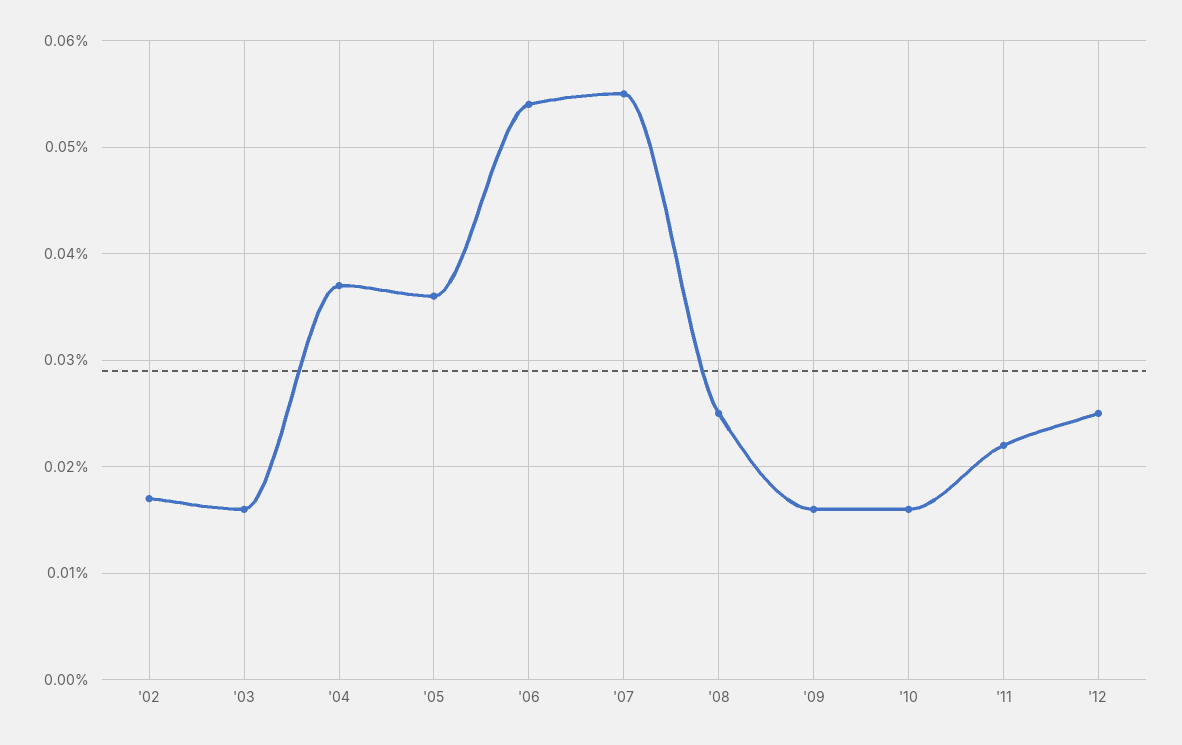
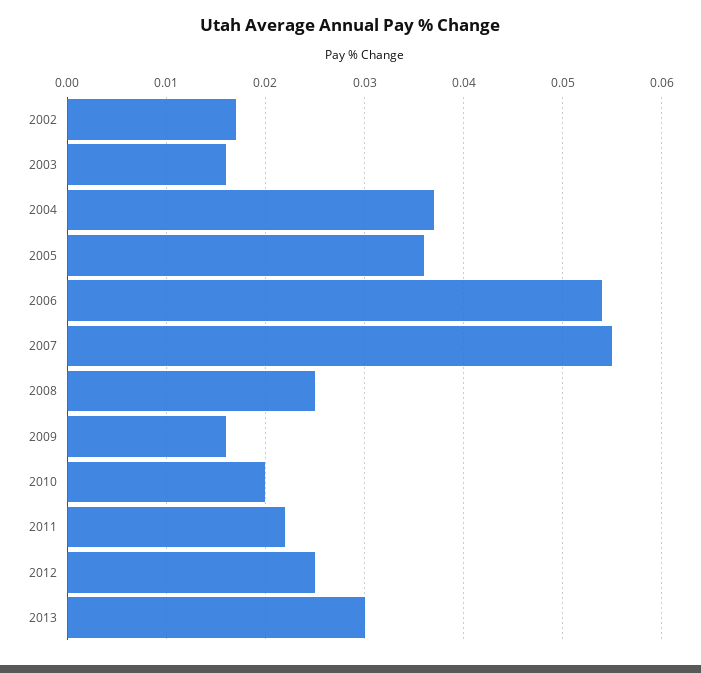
'10: 0.016 -> 0.02
2013: none -> 0.03

